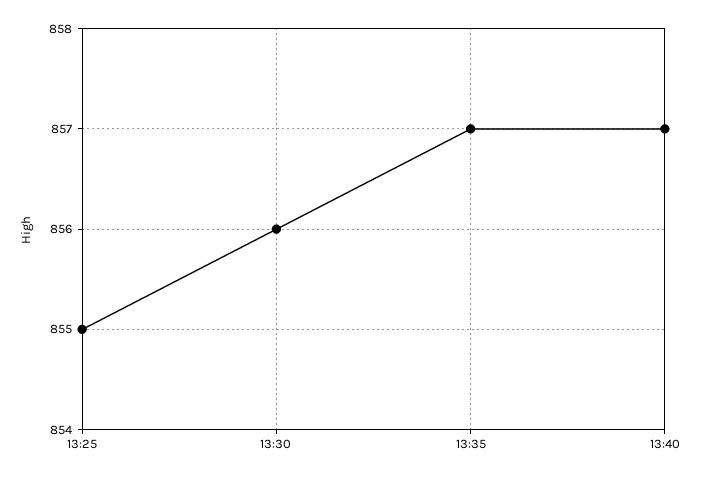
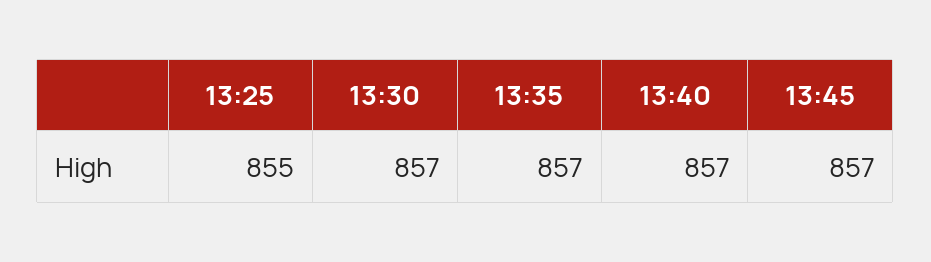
13:30: 856 -> 857
13:45: none -> 857

